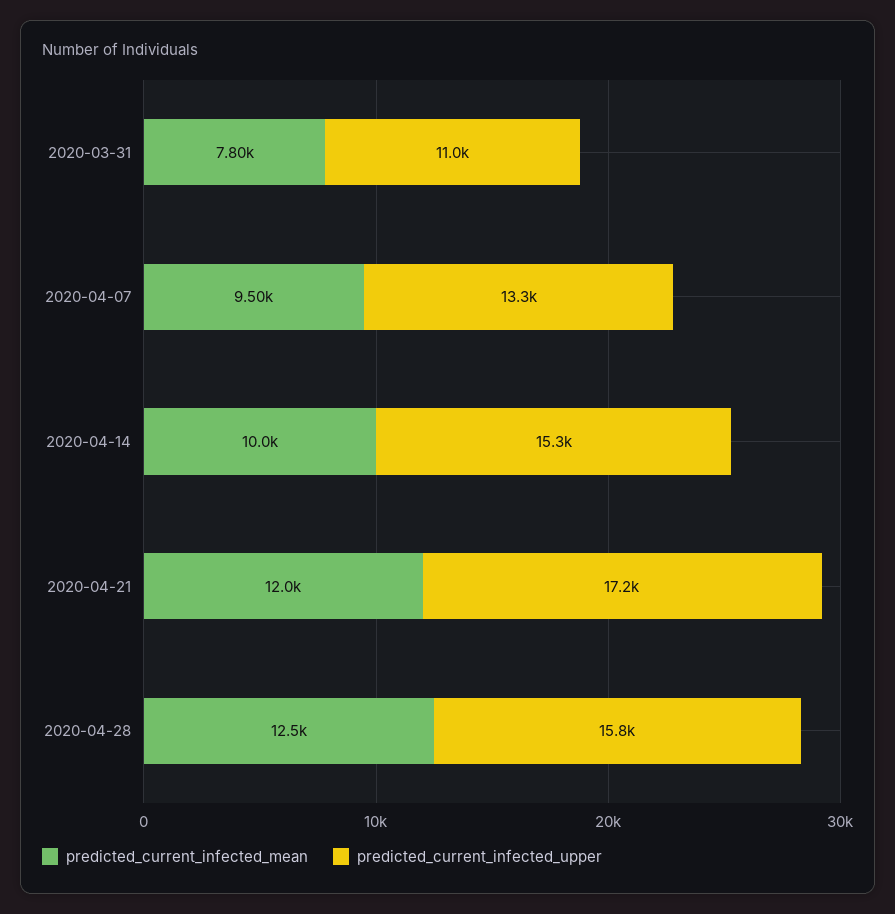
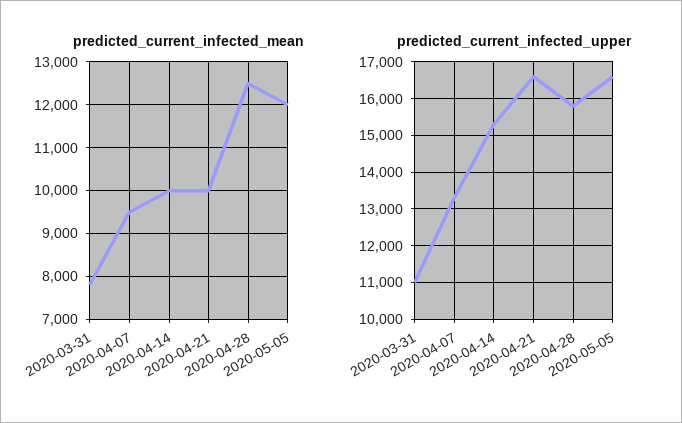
predicted_current_infected_mean, 2020-04-21: 12000 -> 10000
predicted_current_infected_upper, 2020-04-21: 17200 -> 16600
predicted_current_infected_mean, 2020-05-05: none -> 12000
predicted_current_infected_upper, 2020-05-05: none -> 16600

